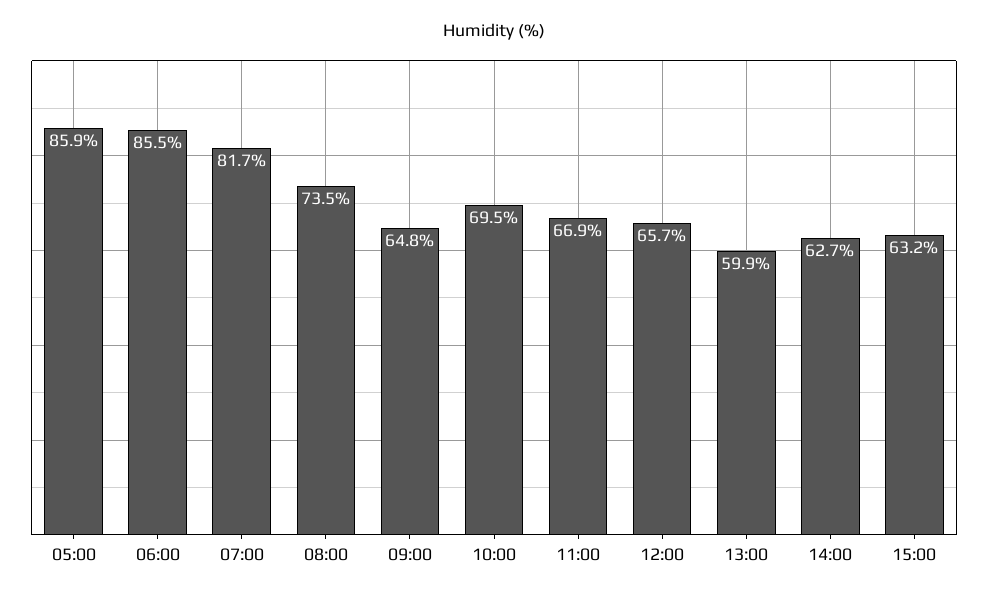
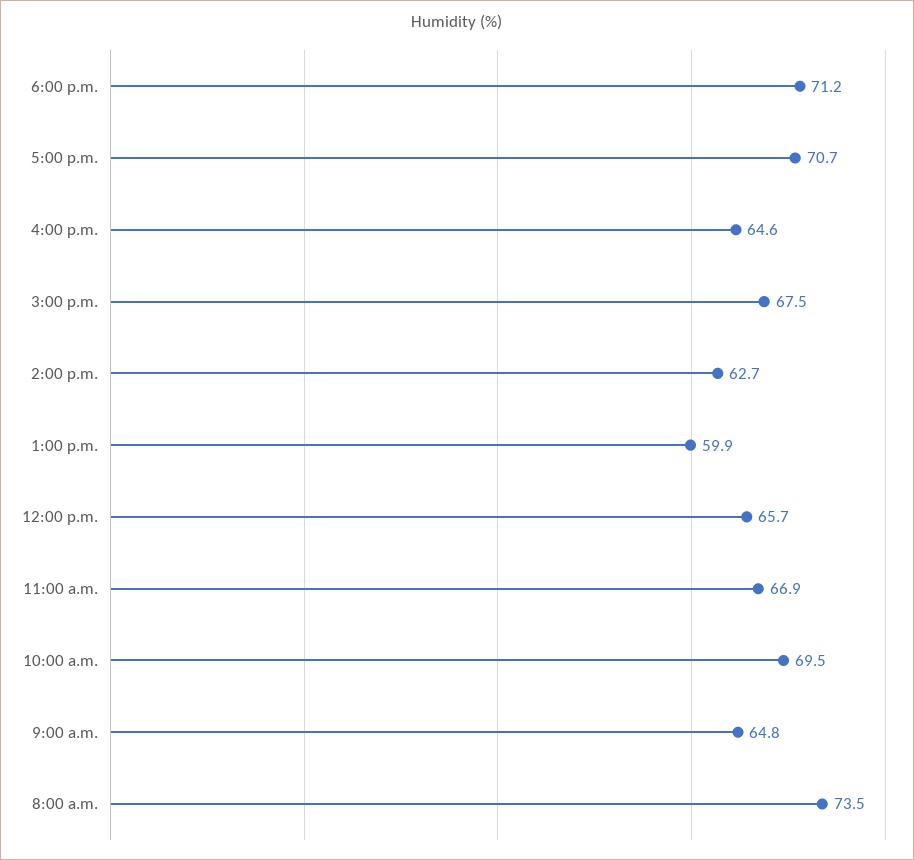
05:00: 85.9 -> none
06:00: 85.5 -> none
07:00: 81.7 -> none
15:00: 63.2 -> 67.5
6:00 p.m.: none -> 71.2
5:00 p.m.: none -> 70.7
4:00 p.m.: none -> 64.6

